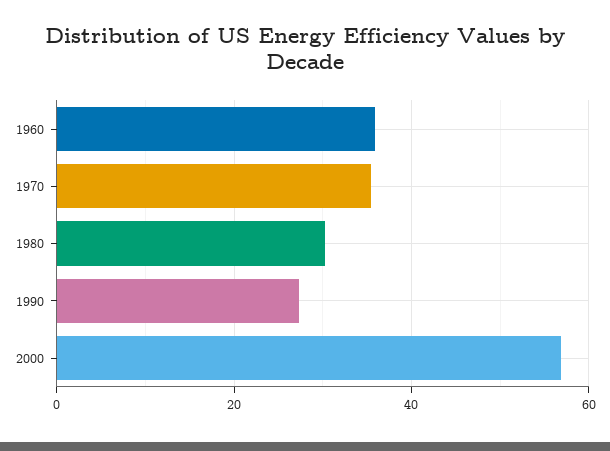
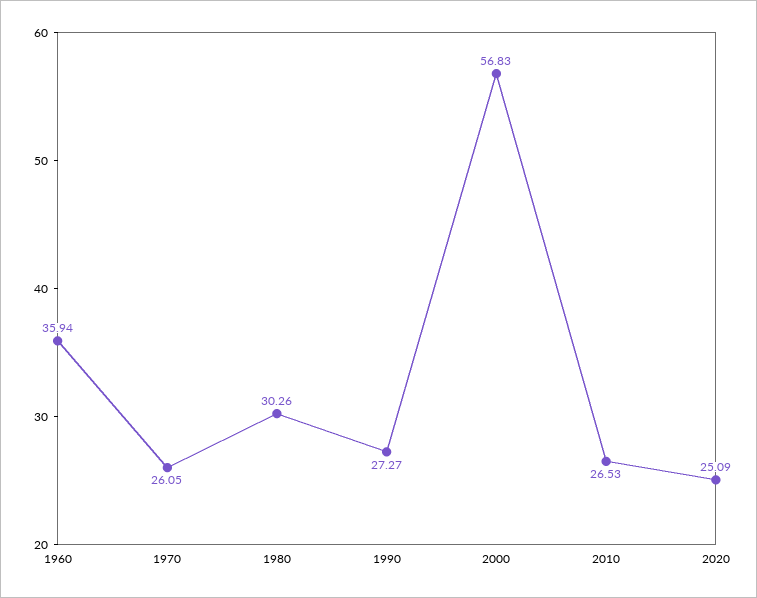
1970: 36 -> 26.05
2010: none -> 26.53
2020: none -> 25.09

